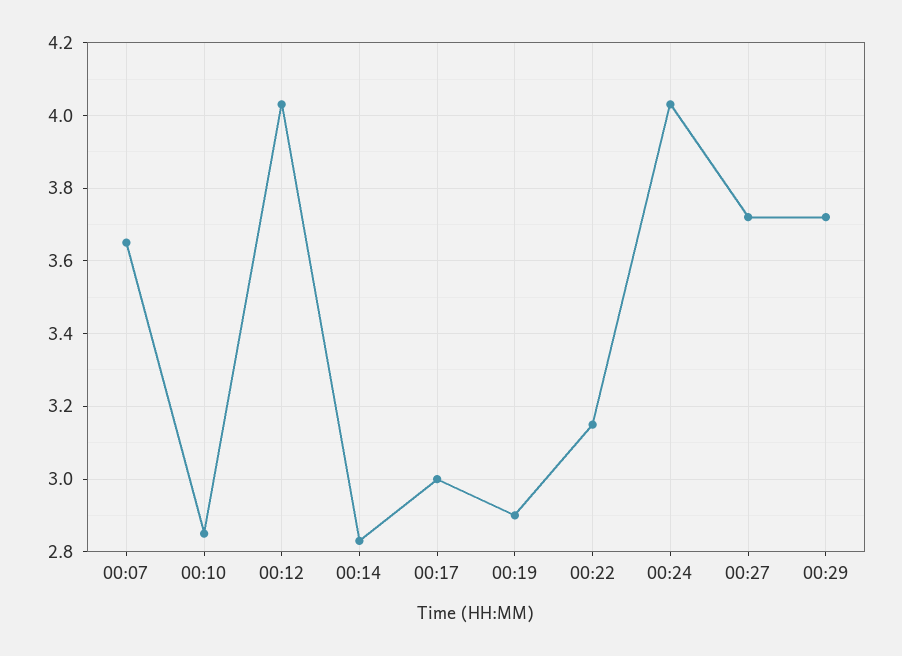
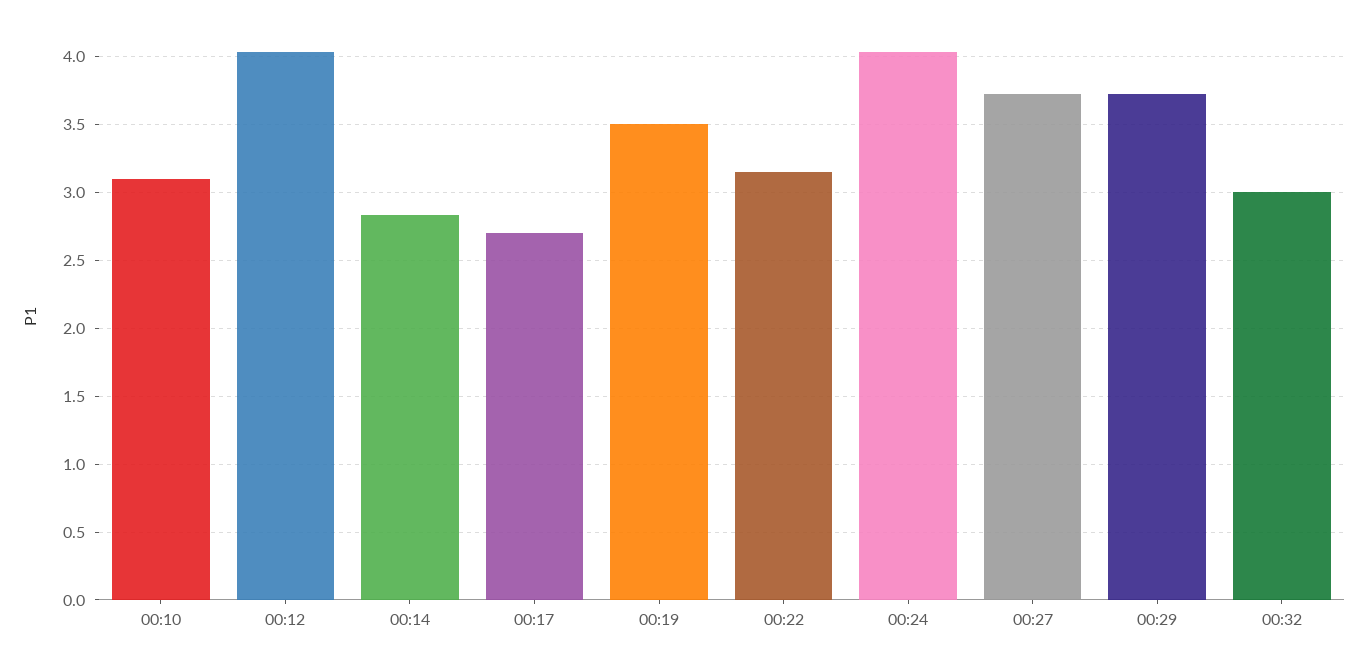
00:07: 3.65 -> none
00:10: 2.85 -> 3.1
00:17: 3 -> 2.7
00:19: 2.9 -> 3.5
00:32: none -> 3

